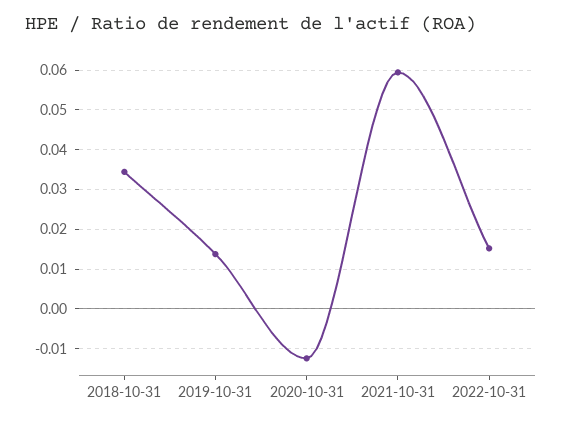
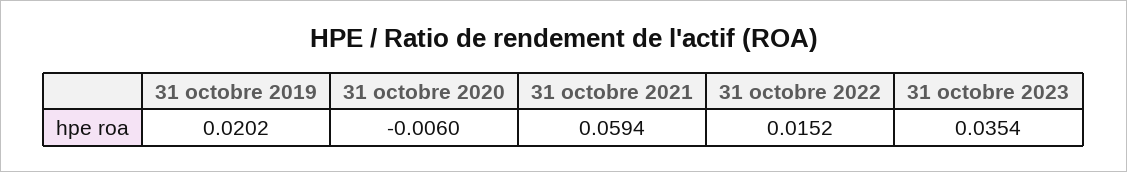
2018-10-31: 0.034 -> none
2019-10-31: 0.014 -> 0.0202
2020-10-31: -0.012 -> -0.006
31 octobre 2023: none -> 0.0354

